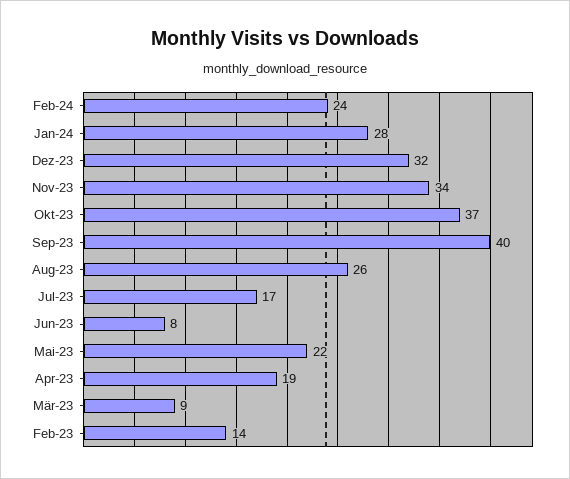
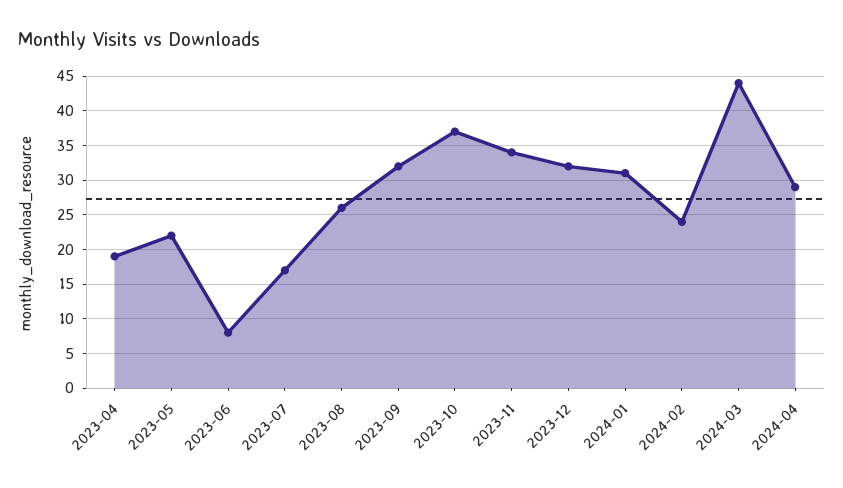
Jan-24: 28 -> 31
Sep-23: 40 -> 32
Mär-23: 9 -> none
Feb-23: 14 -> none
2024-03: none -> 44
2024-04: none -> 29

